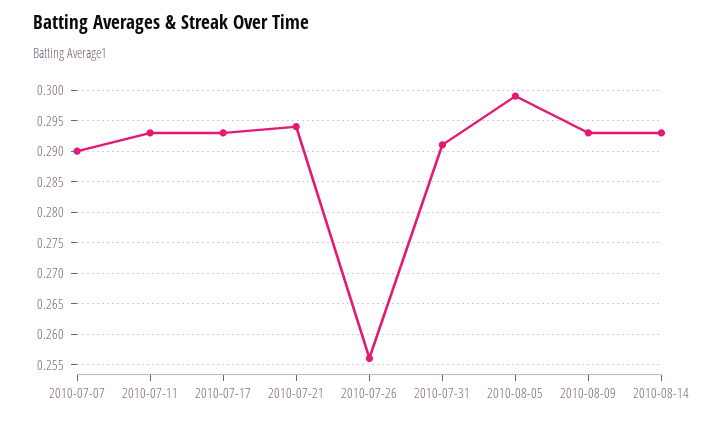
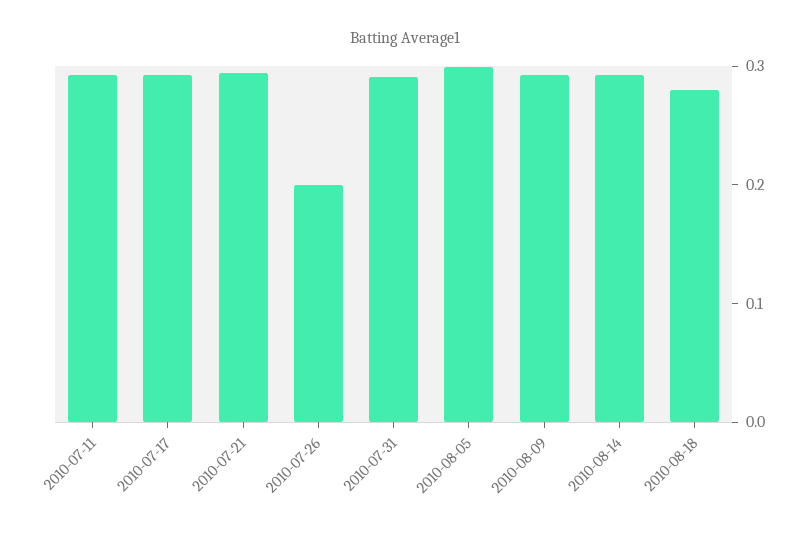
2010-07-07: 0.29 -> none
2010-07-26: 0.256 -> 0.2
2010-08-18: none -> 0.28

